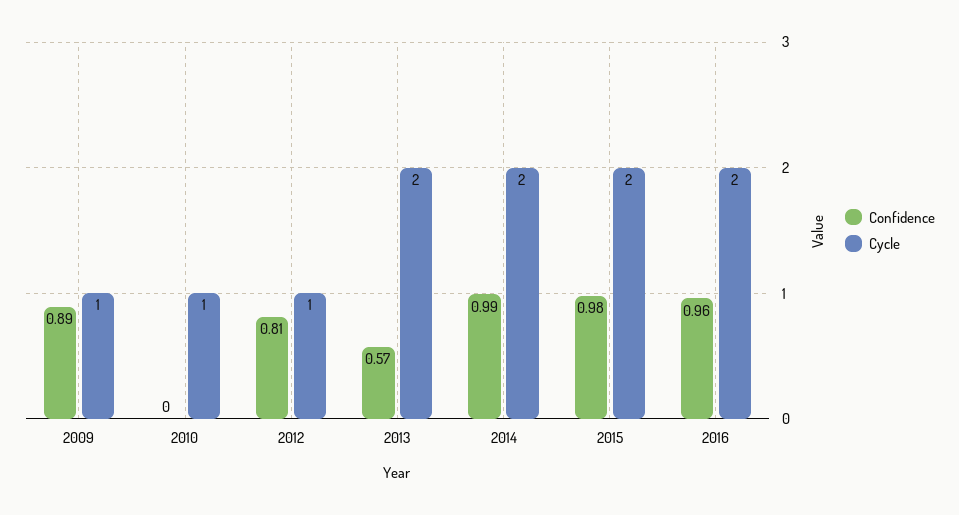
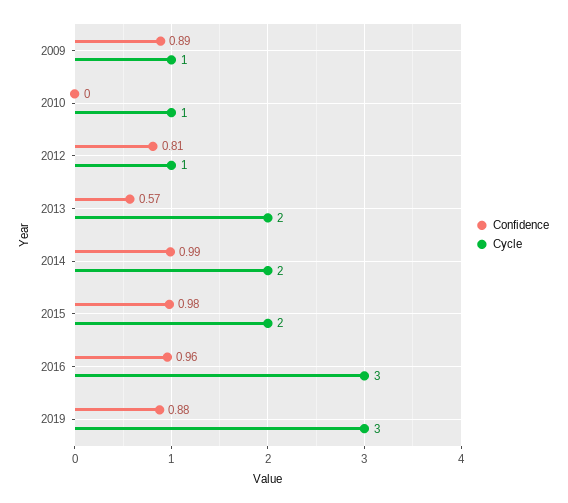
Cycle, 2016: 2 -> 3
Confidence, 2019: none -> 0.88
Cycle, 2019: none -> 3

